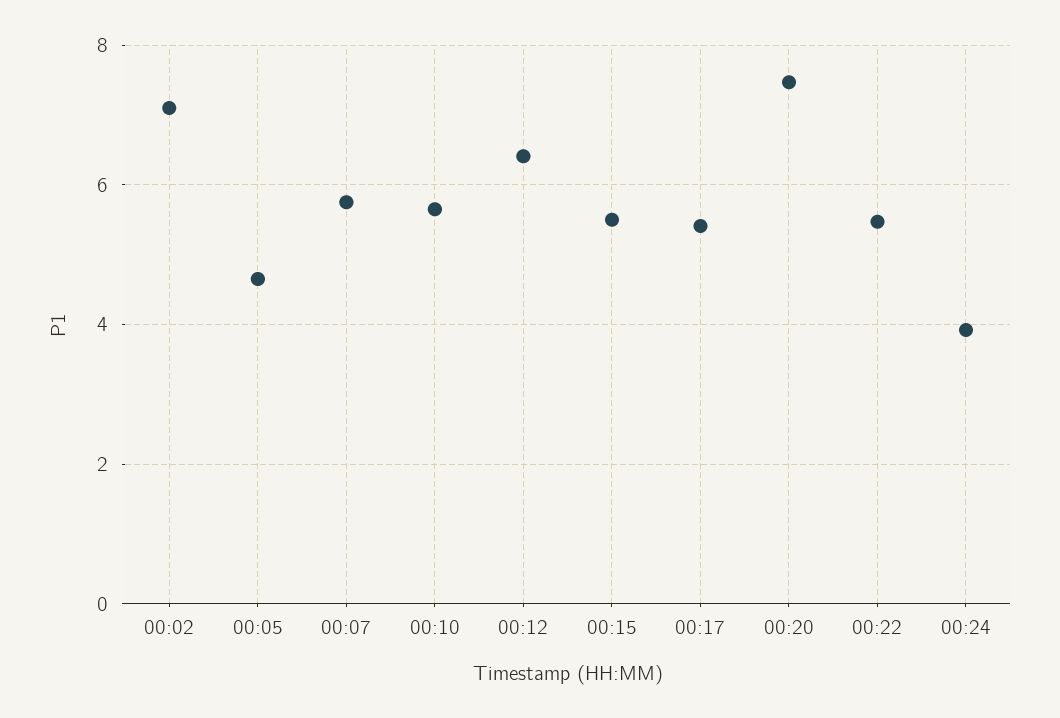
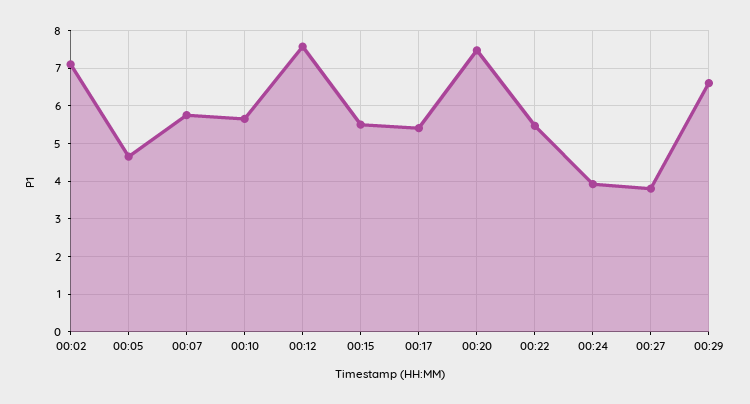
00:12: 6.4 -> 7.6
00:27: none -> 3.8
00:29: none -> 6.6

